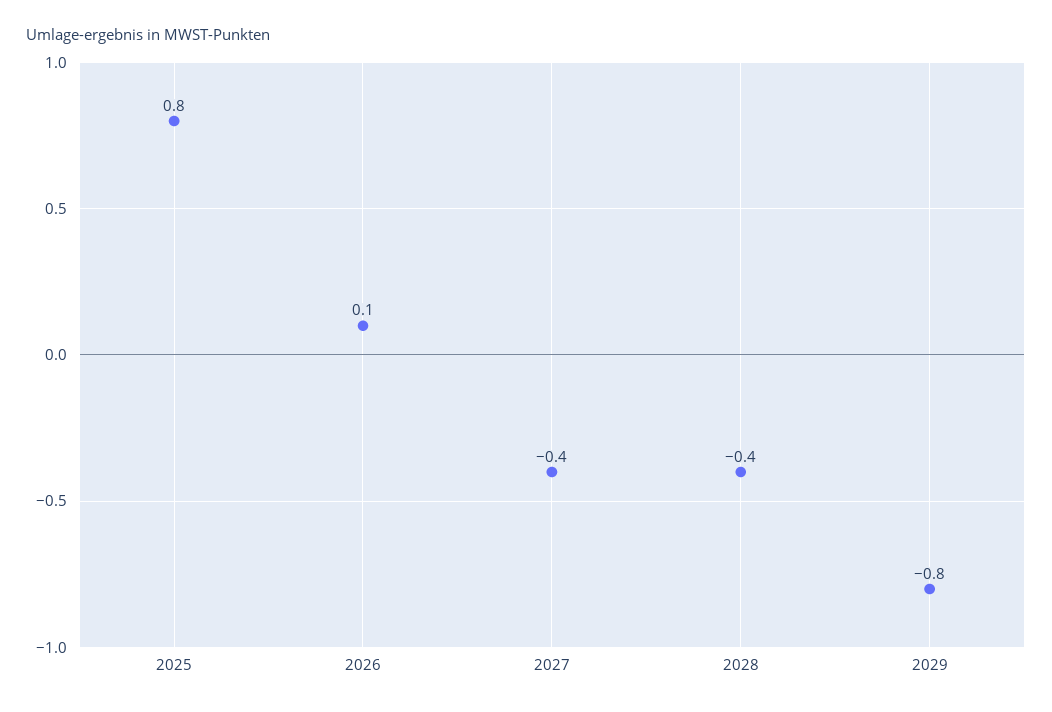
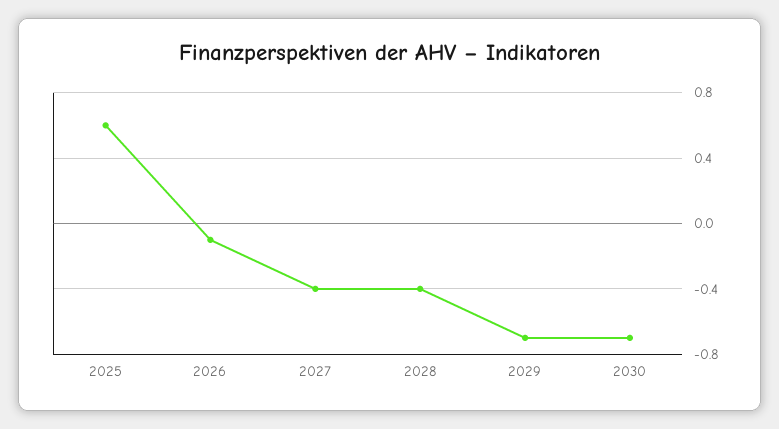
2025: 0.8 -> 0.6
2026: 0.1 -> -0.1
2029: -0.8 -> -0.7
2030: none -> -0.7

